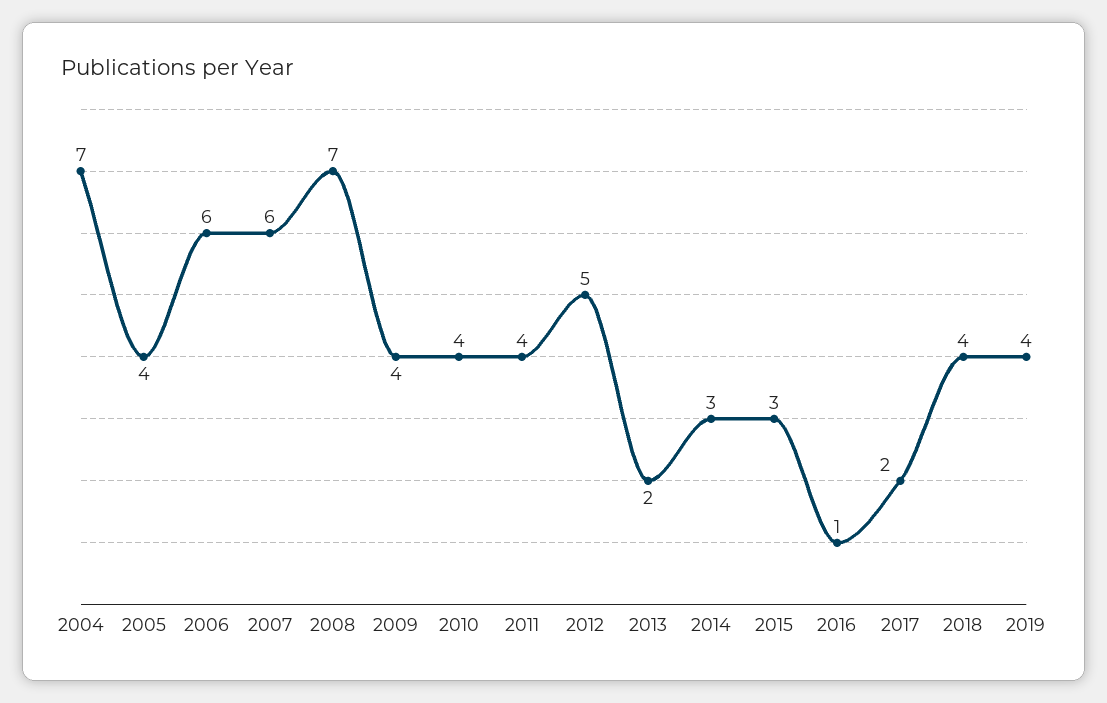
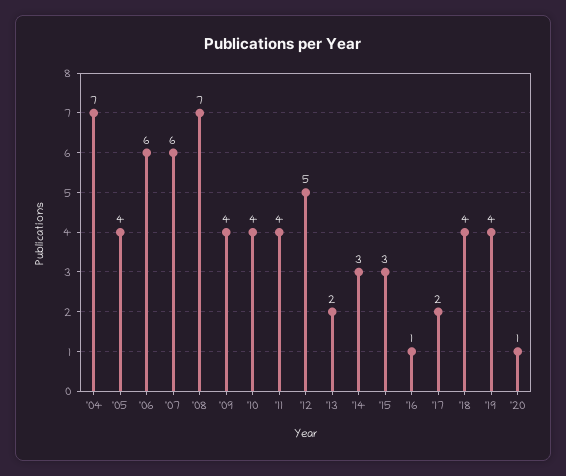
'20: none -> 1

